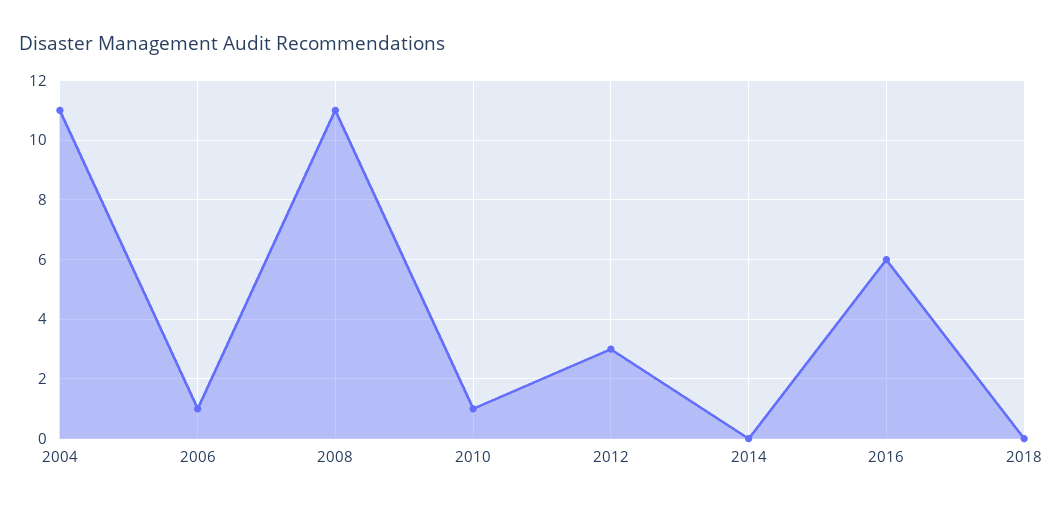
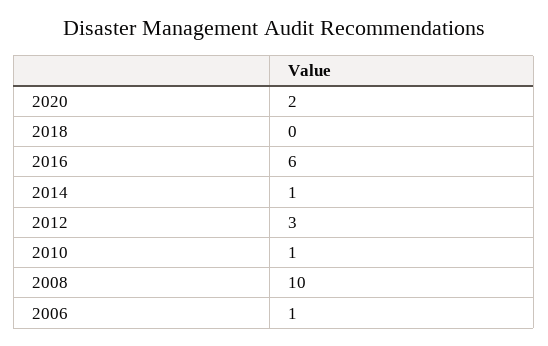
2004: 11 -> none
2008: 11 -> 10
2014: 0 -> 1
2020: none -> 2

